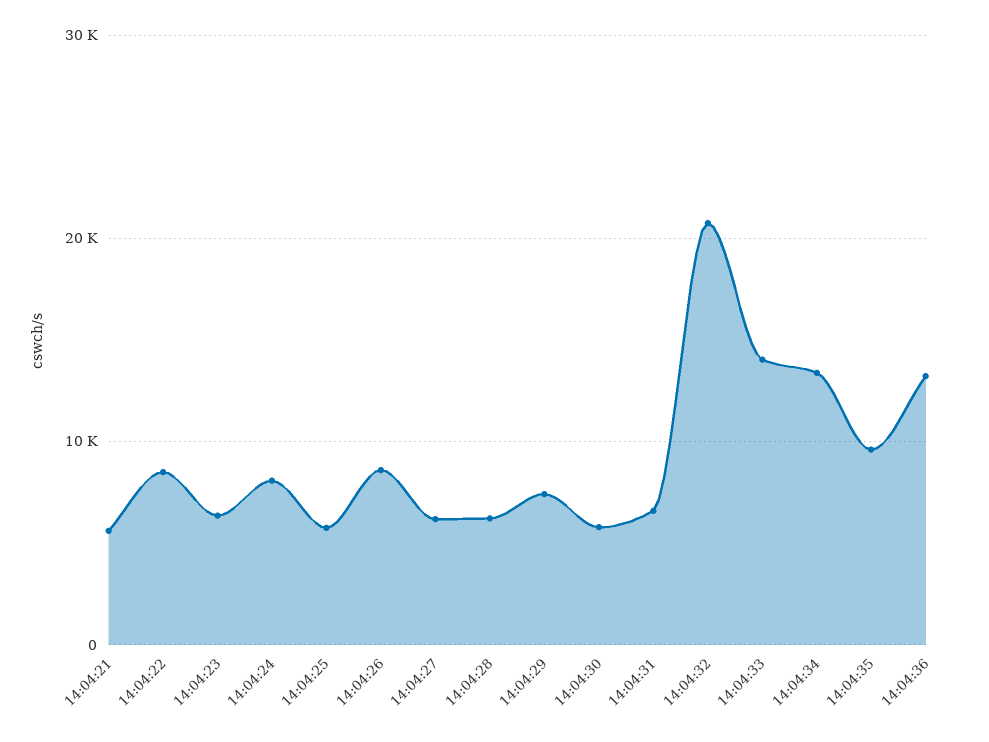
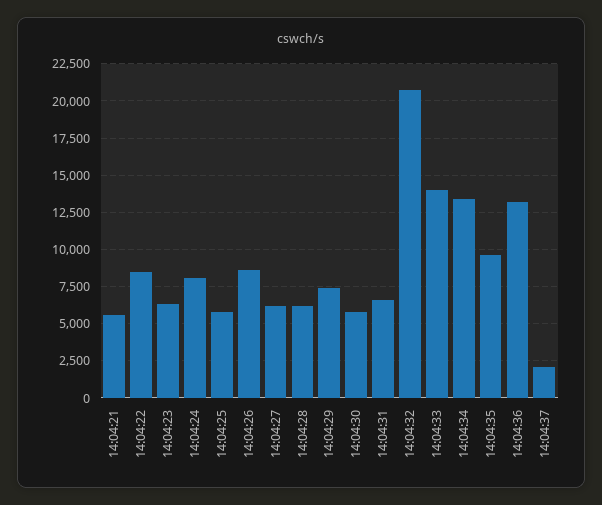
14:04:37: none -> 2000

